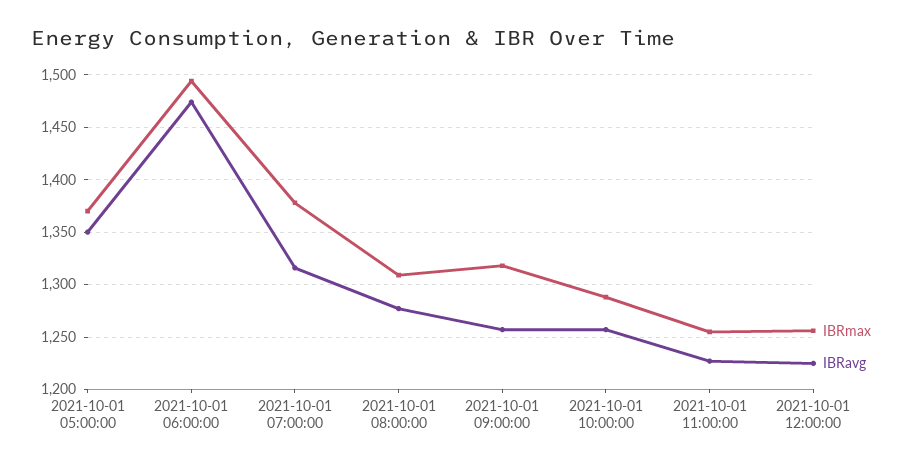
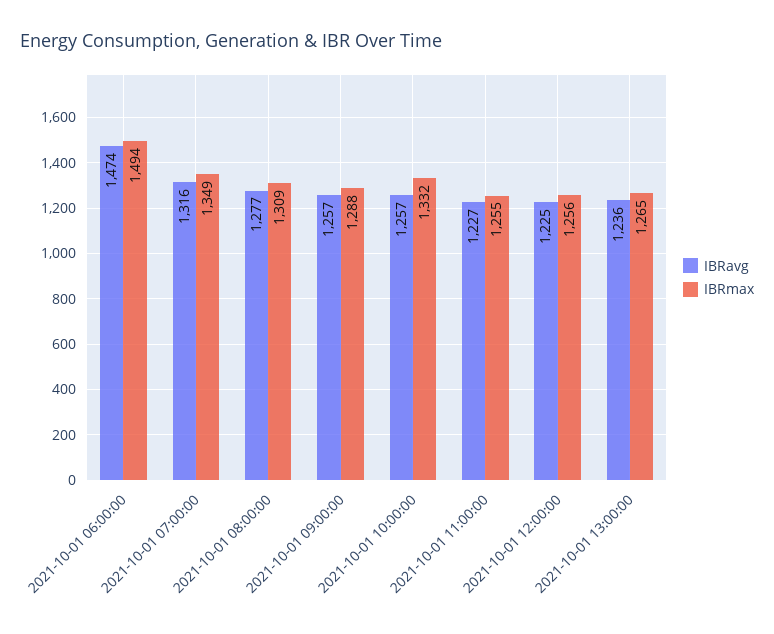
IBRmax, 2021-10-01 05:00:00: 1370 -> none
IBRavg, 2021-10-01 05:00:00: 1350 -> none
IBRmax, 2021-10-01 07:00:00: 1380 -> 1349
IBRmax, 2021-10-01 09:00:00: 1320 -> 1288
IBRmax, 2021-10-01 10:00:00: 1290 -> 1332
IBRavg, 2021-10-01 13:00:00: none -> 1236
IBRmax, 2021-10-01 13:00:00: none -> 1265

